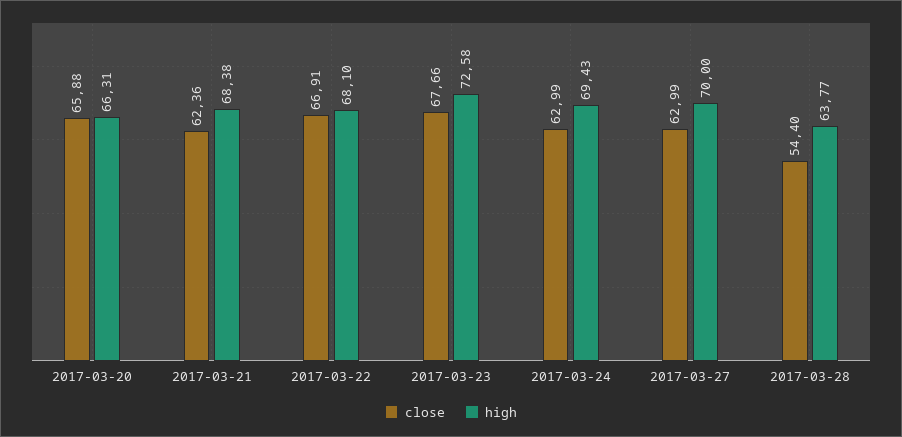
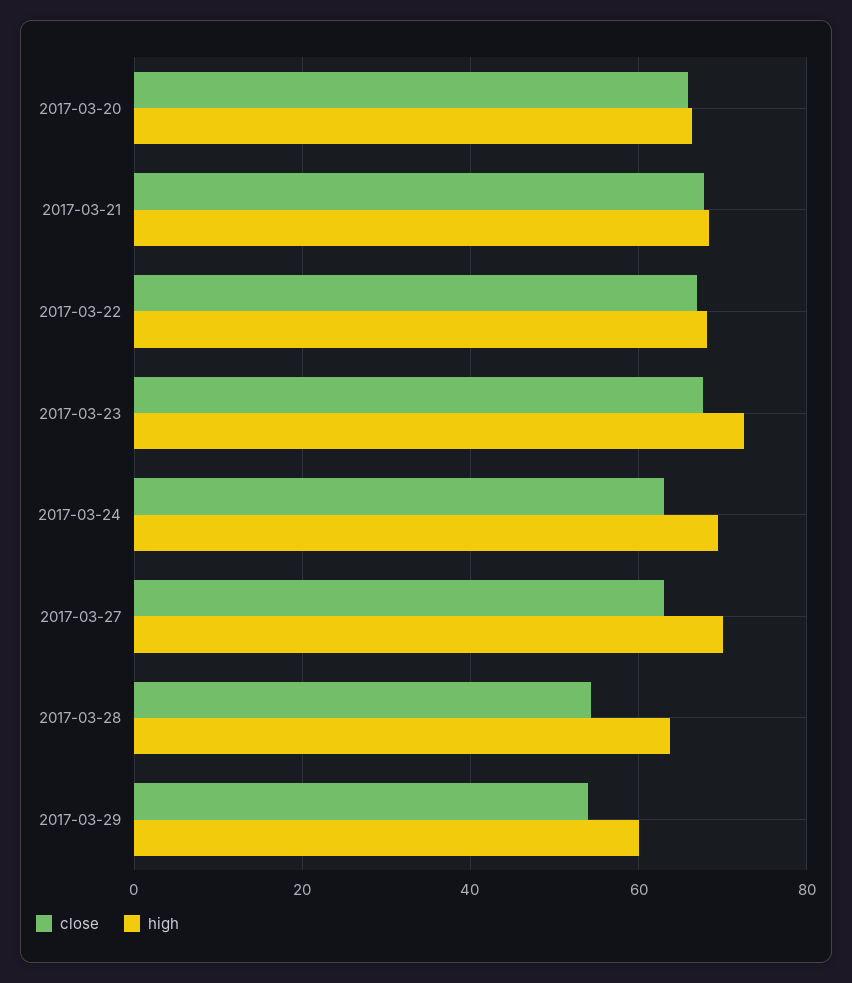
close, 2017-03-21: 62.36 -> 68
close, 2017-03-29: none -> 54
high, 2017-03-29: none -> 60

